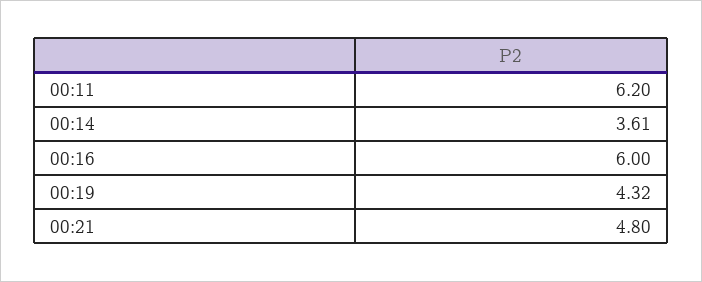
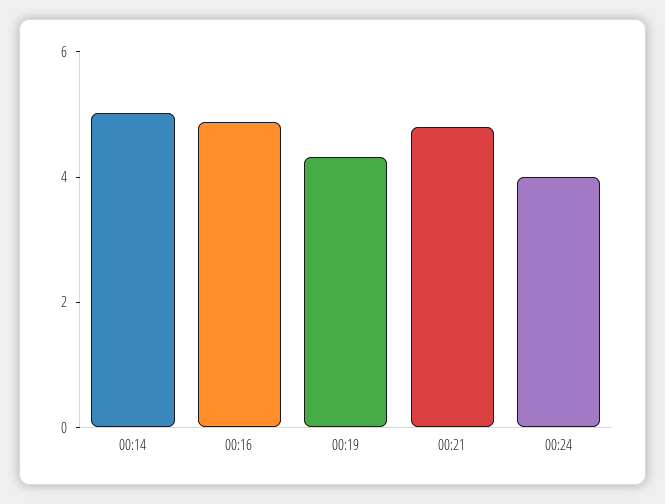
00:11: 6.2 -> none
00:14: 3.61 -> 5
00:16: 6 -> 5
00:24: none -> 4

